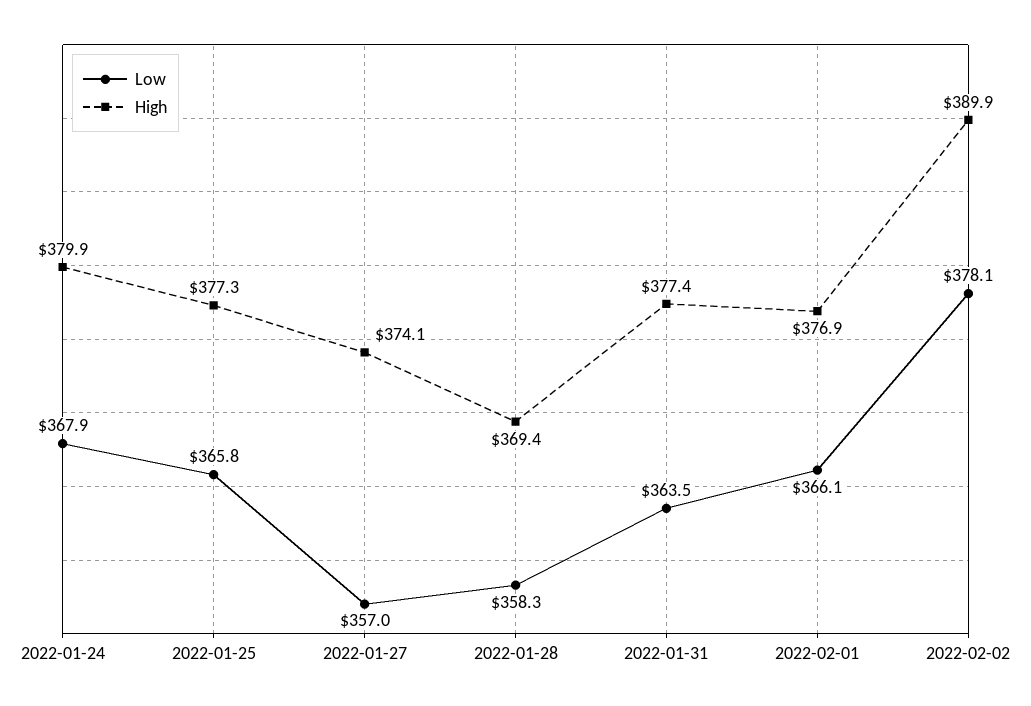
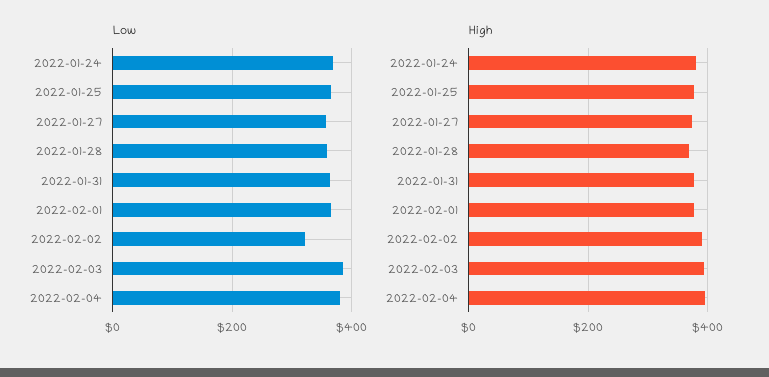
Low, 2022-02-02: 378.1 -> 320
Low, 2022-02-03: none -> 380
Low, 2022-02-04: none -> 380
High, 2022-02-03: none -> 400
High, 2022-02-04: none -> 400

